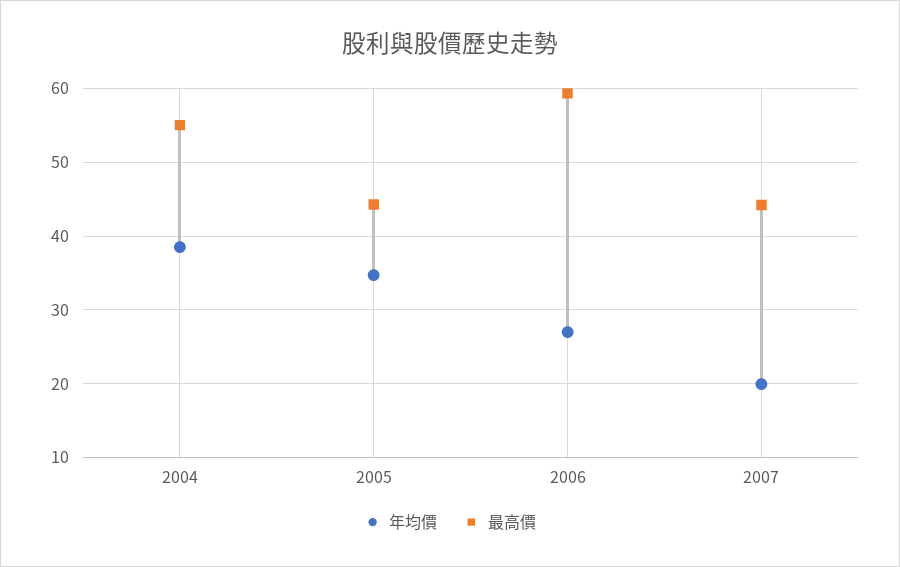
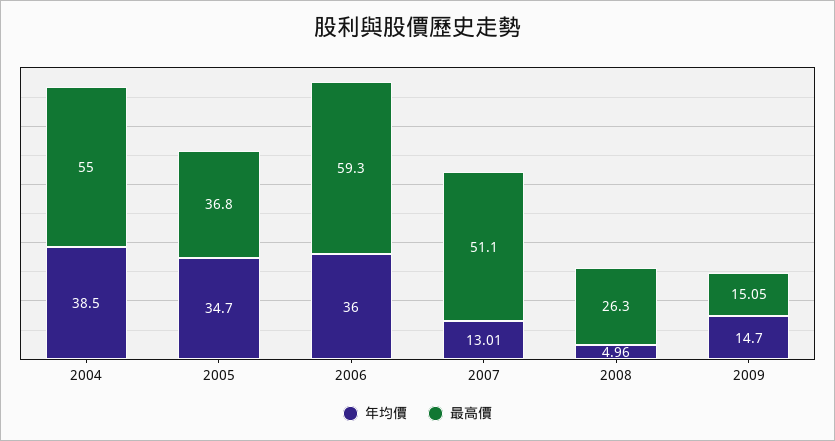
最高價, 2005: 44 -> 36.8
年均價, 2006: 27 -> 36
年均價, 2007: 20 -> 13.01
最高價, 2007: 44 -> 51.1
年均價, 2008: none -> 4.96
最高價, 2008: none -> 26.3
年均價, 2009: none -> 14.7
最高價, 2009: none -> 15.05

